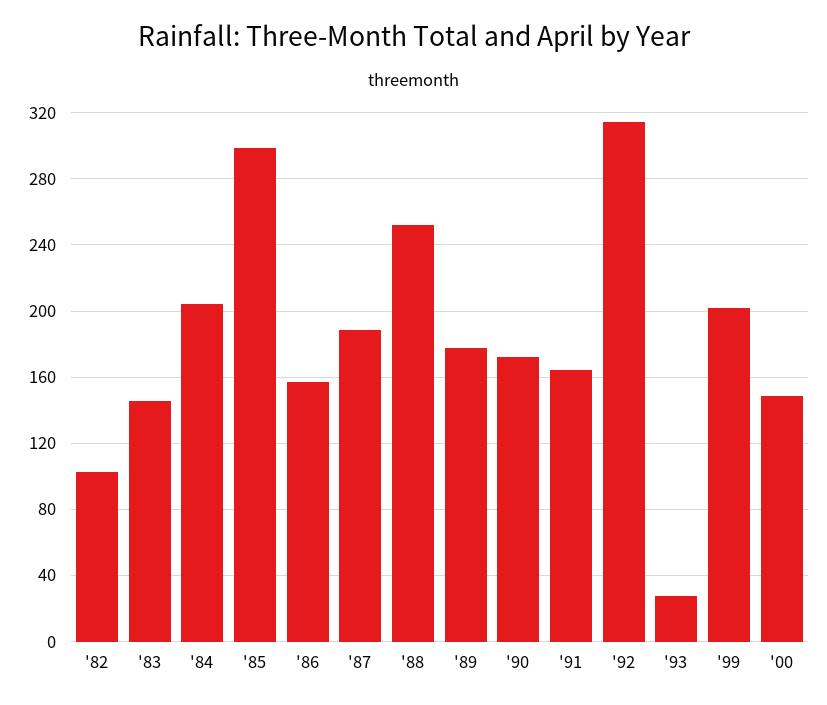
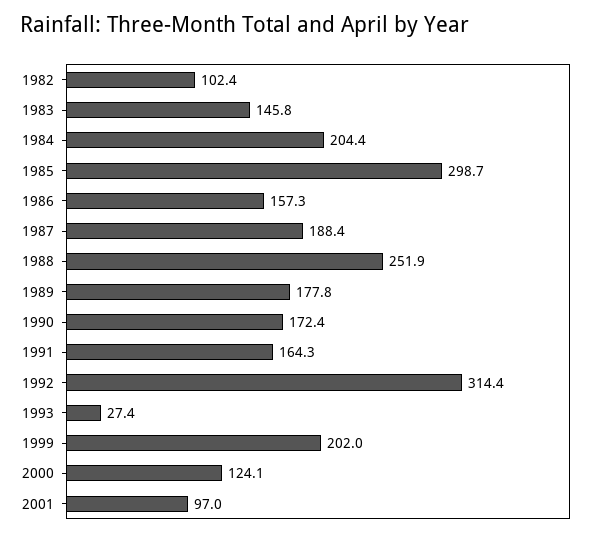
'00: 150 -> 124.1
2001: none -> 97

